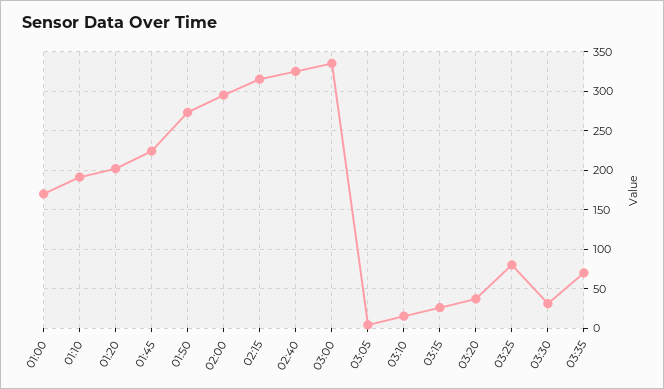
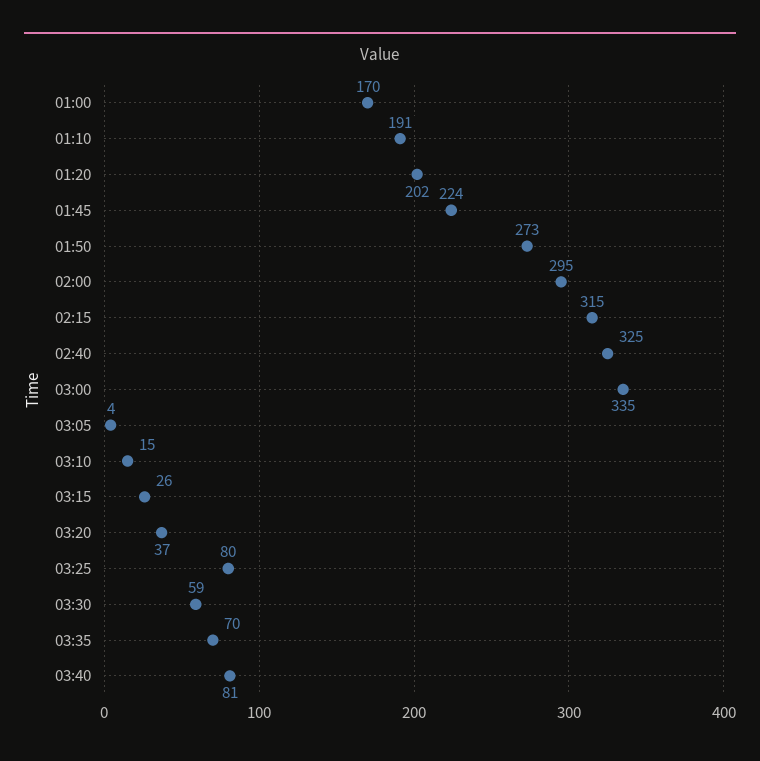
03:30: 30 -> 59
03:40: none -> 81

